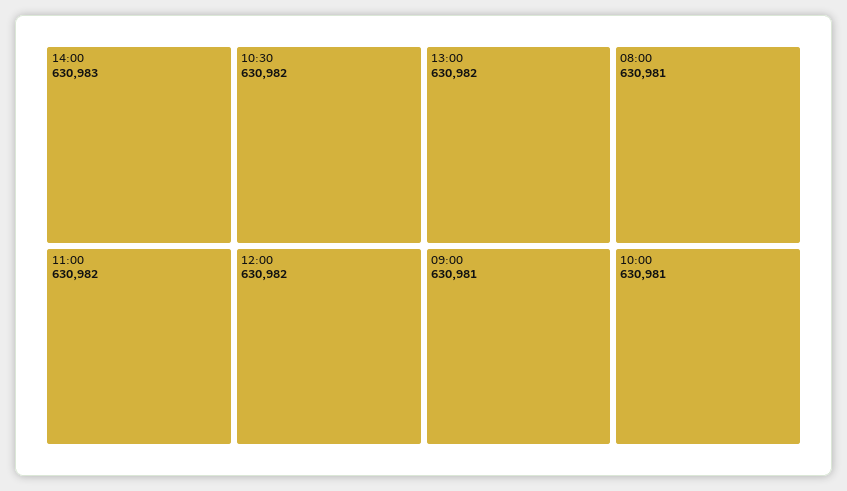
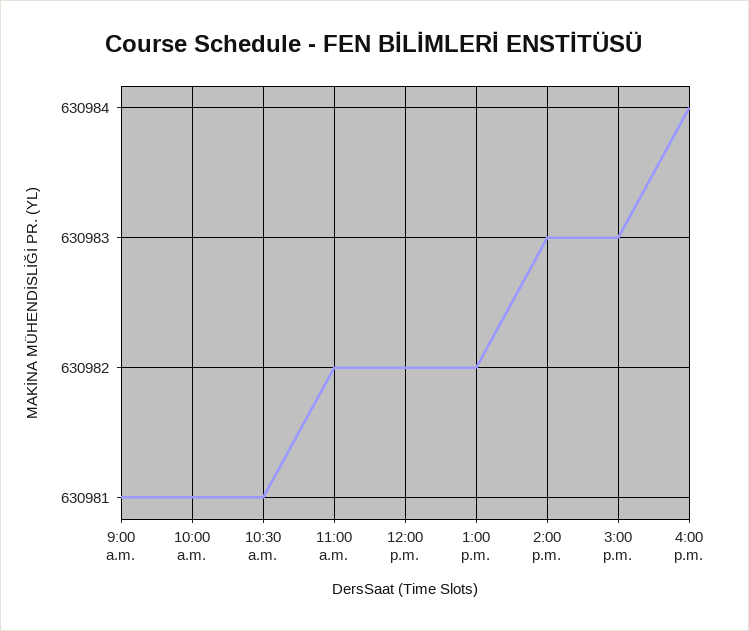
10:30: 630982 -> 630981
08:00: 630981 -> none
3:00 p.m.: none -> 630983
4:00 p.m.: none -> 630984

